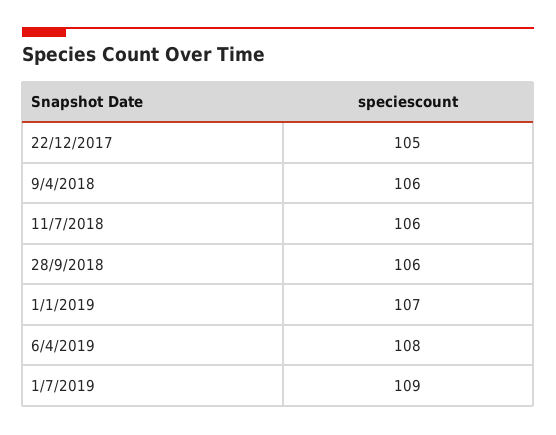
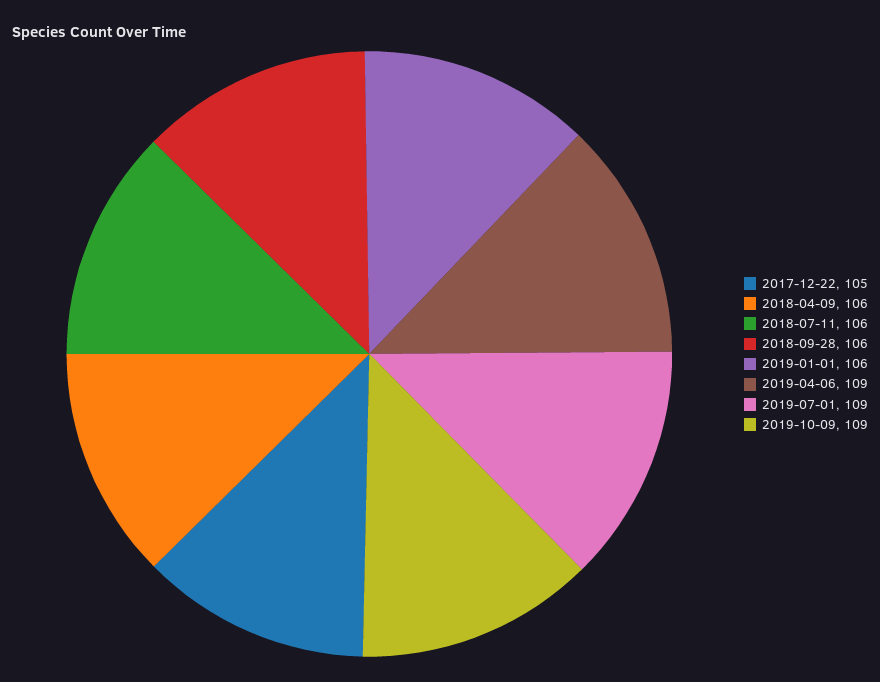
1/1/2019: 107 -> 106
6/4/2019: 108 -> 109
2019-10-09: none -> 109

